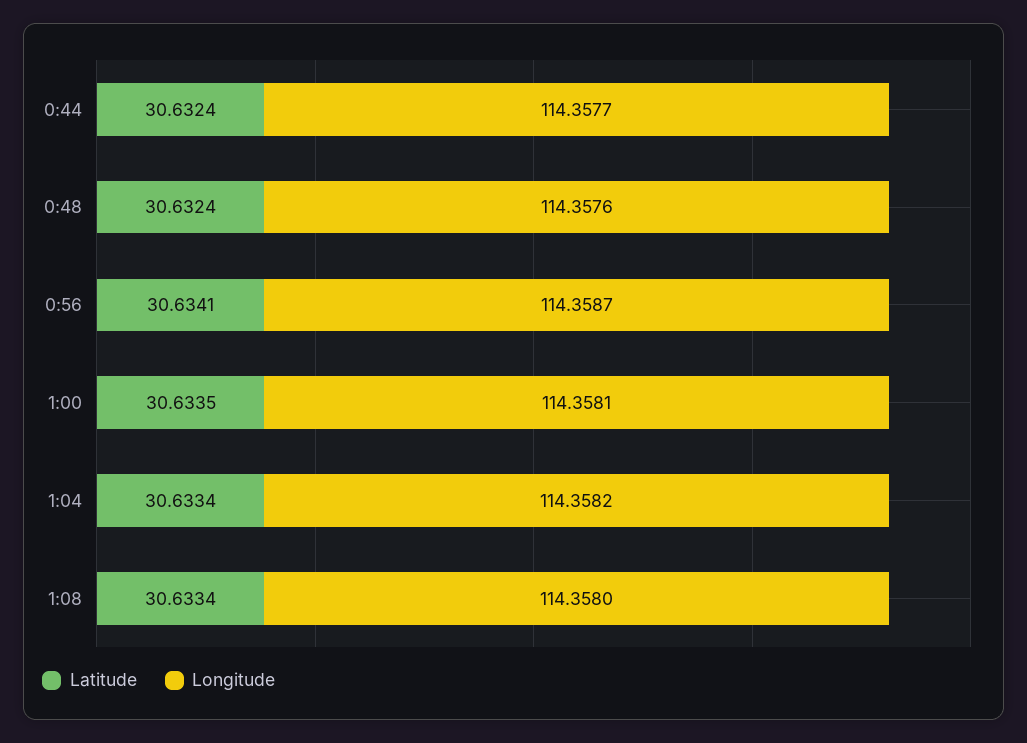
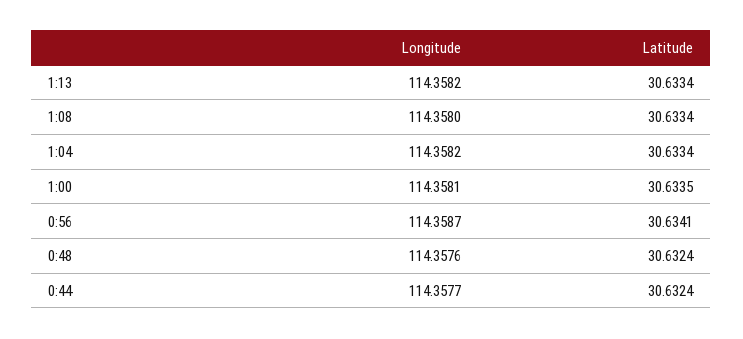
Longitude, 1:13: none -> 114.3582
Latitude, 1:13: none -> 30.6334

